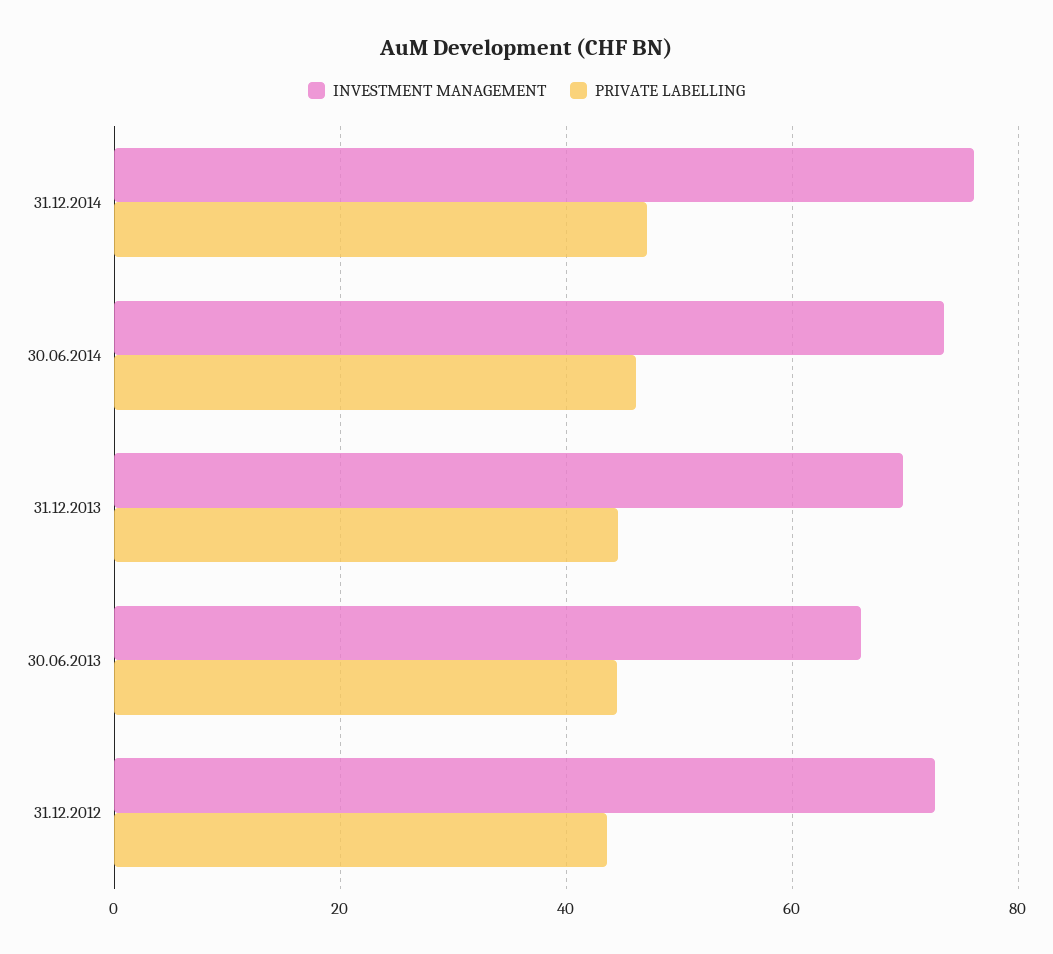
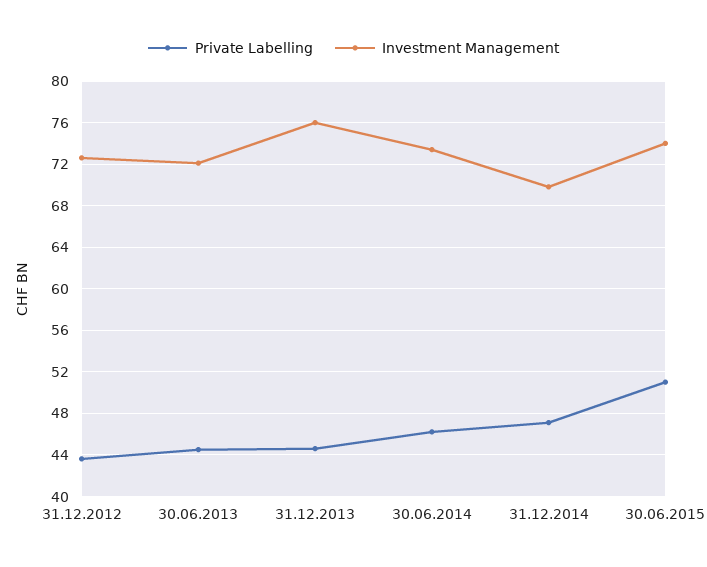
INVESTMENT MANAGEMENT, 31.12.2014: 76 -> 70
INVESTMENT MANAGEMENT, 31.12.2013: 70 -> 76
INVESTMENT MANAGEMENT, 30.06.2013: 66 -> 72
PRIVATE LABELLING, 30.06.2015: none -> 51
INVESTMENT MANAGEMENT, 30.06.2015: none -> 74

